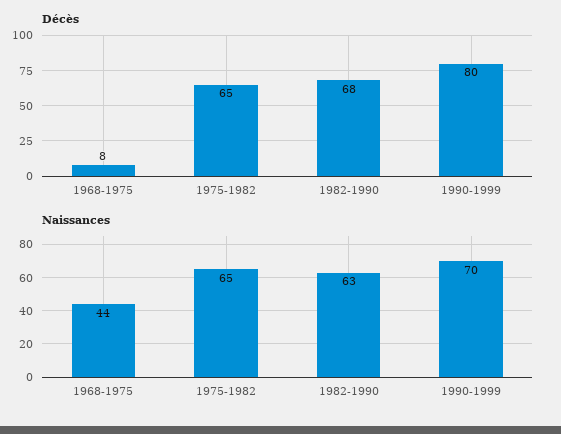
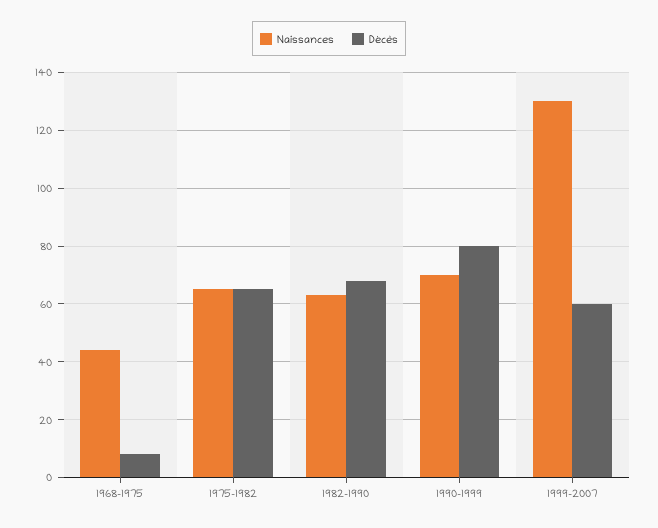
Naissances, 1999-2007: none -> 130
Décès, 1999-2007: none -> 60

